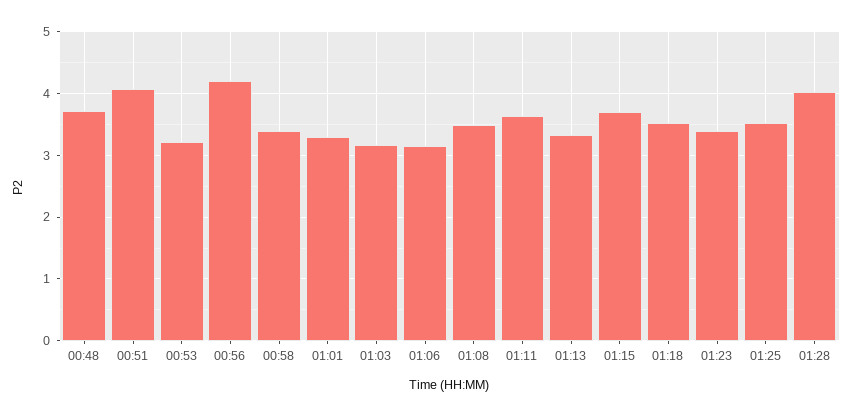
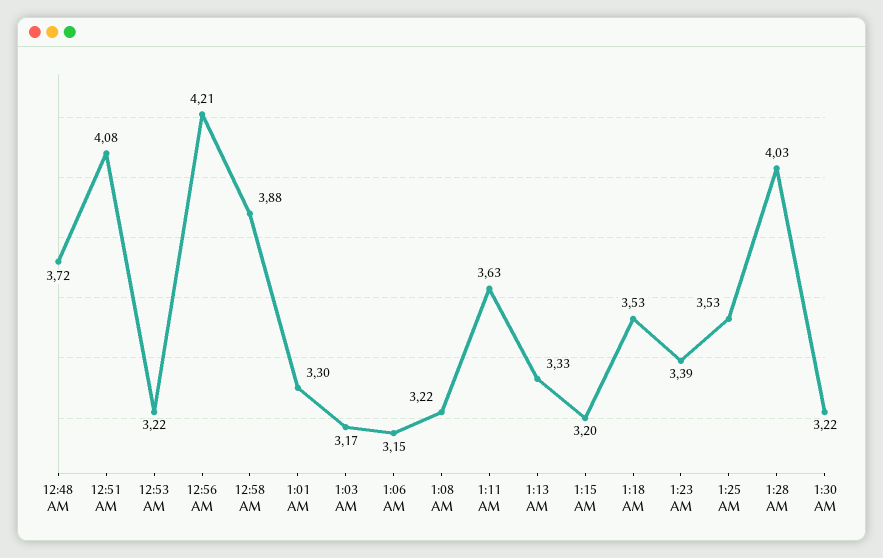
00:58: 3.4 -> 3.88
01:08: 3.5 -> 3.22
01:15: 3.7 -> 3.2
1:30 AM: none -> 3.22

